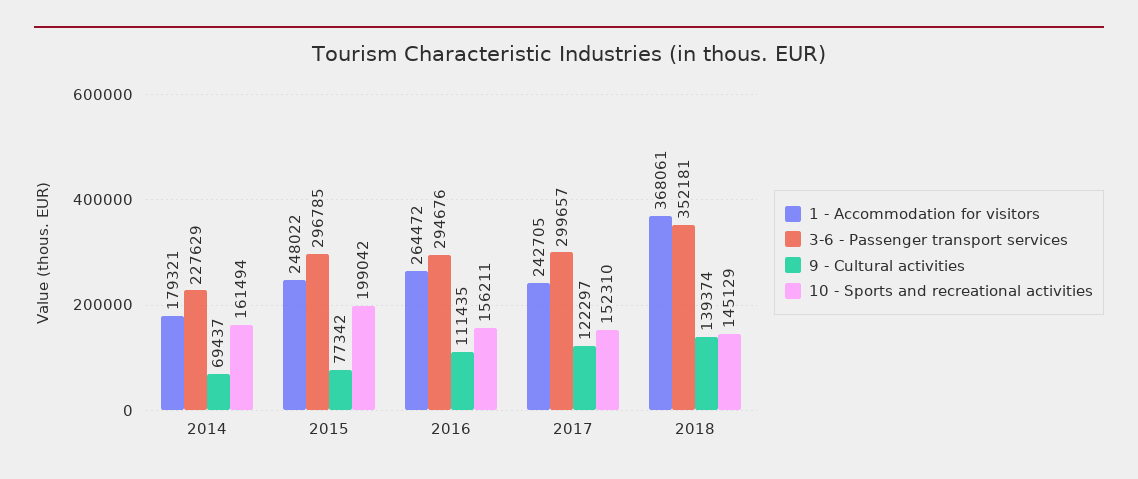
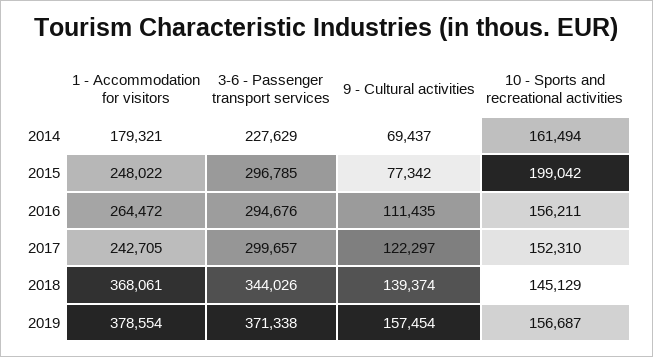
3-6 - Passenger transport services, 2018: 352181 -> 344026
1 - Accommodation for visitors, 2019: none -> 378554
3-6 - Passenger transport services, 2019: none -> 371338
9 - Cultural activities, 2019: none -> 157454
10 - Sports and recreational activities, 2019: none -> 156687

